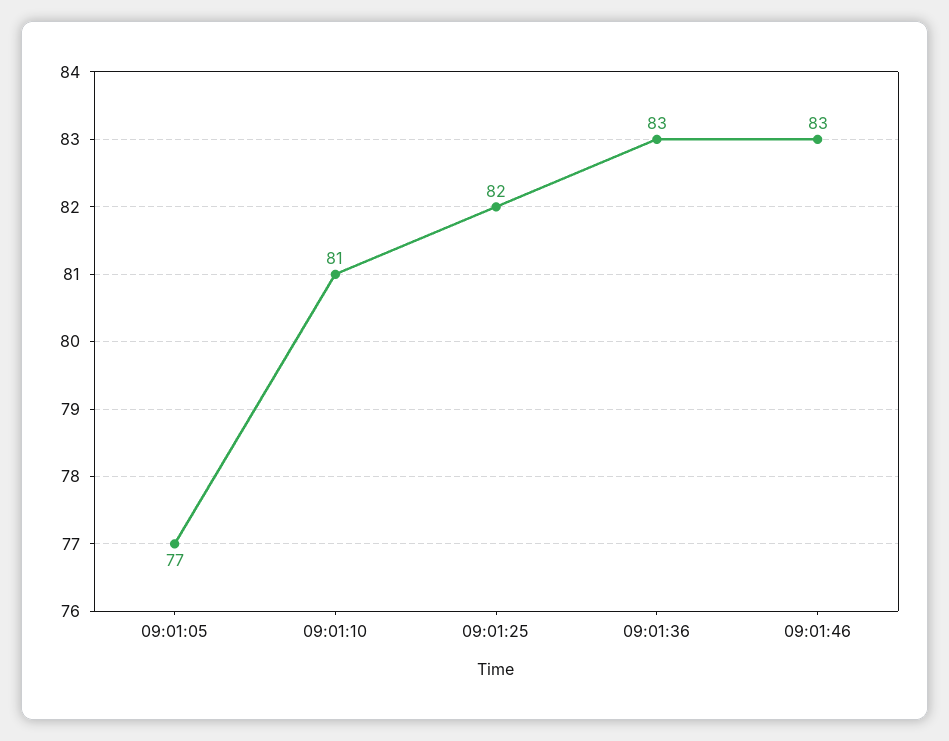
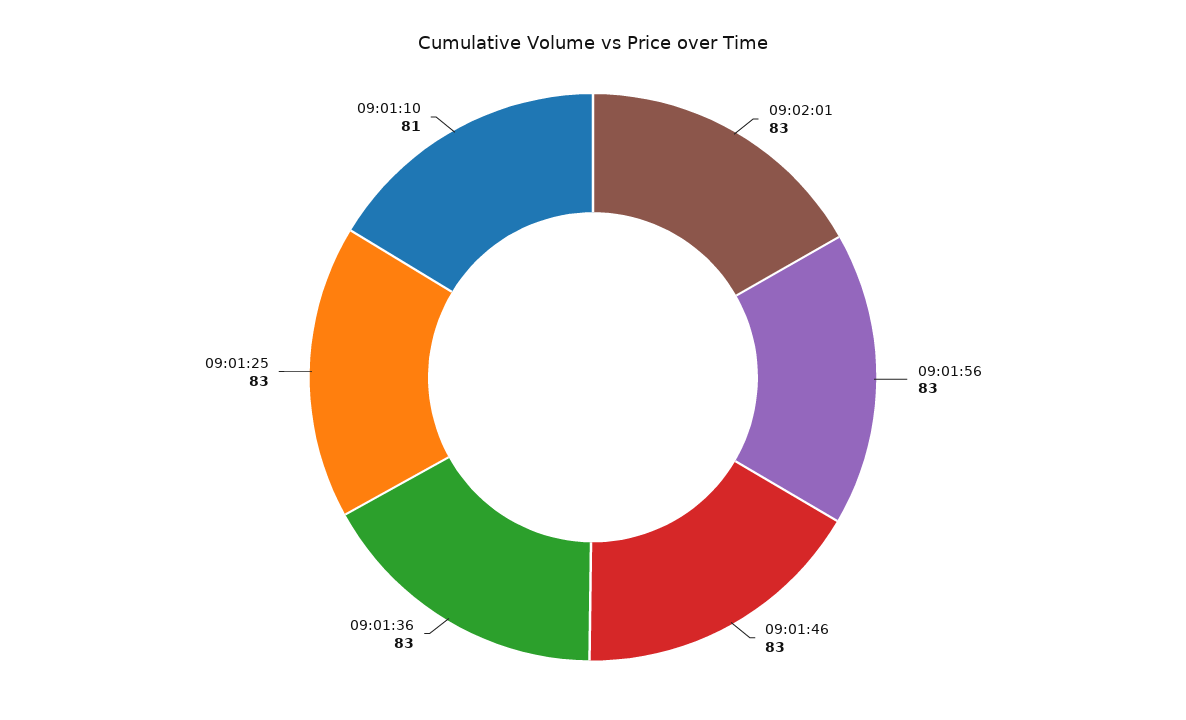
09:01:05: 77 -> none
09:01:25: 82 -> 83
09:02:01: none -> 83
09:01:56: none -> 83

